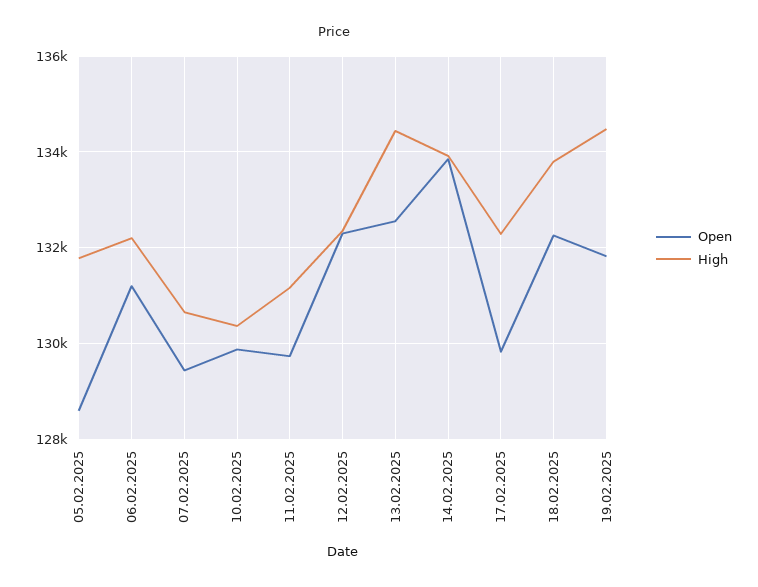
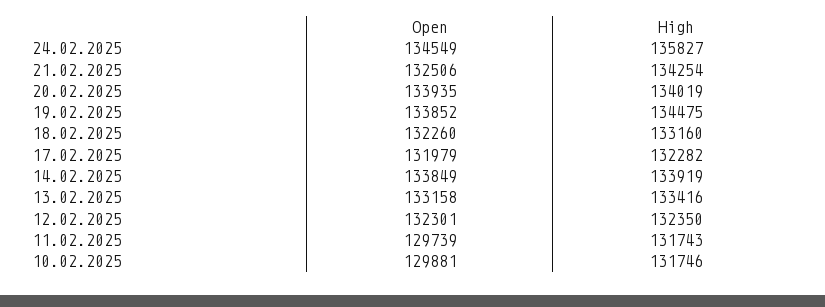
Open, 05.02.2025: 128600 -> none
High, 05.02.2025: 131800 -> none
Open, 06.02.2025: 131200 -> none
High, 06.02.2025: 132200 -> none
Open, 07.02.2025: 129400 -> none
High, 07.02.2025: 130600 -> none
High, 10.02.2025: 130400 -> 131746
High, 11.02.2025: 131200 -> 131743
Open, 13.02.2025: 132600 -> 133158
High, 13.02.2025: 134400 -> 133416
Open, 17.02.2025: 129800 -> 131979
High, 18.02.2025: 133800 -> 133160
Open, 19.02.2025: 131800 -> 133852
Open, 24.02.2025: none -> 134549
High, 24.02.2025: none -> 135827
Open, 21.02.2025: none -> 132506
High, 21.02.2025: none -> 134254
Open, 20.02.2025: none -> 133935
High, 20.02.2025: none -> 134019

